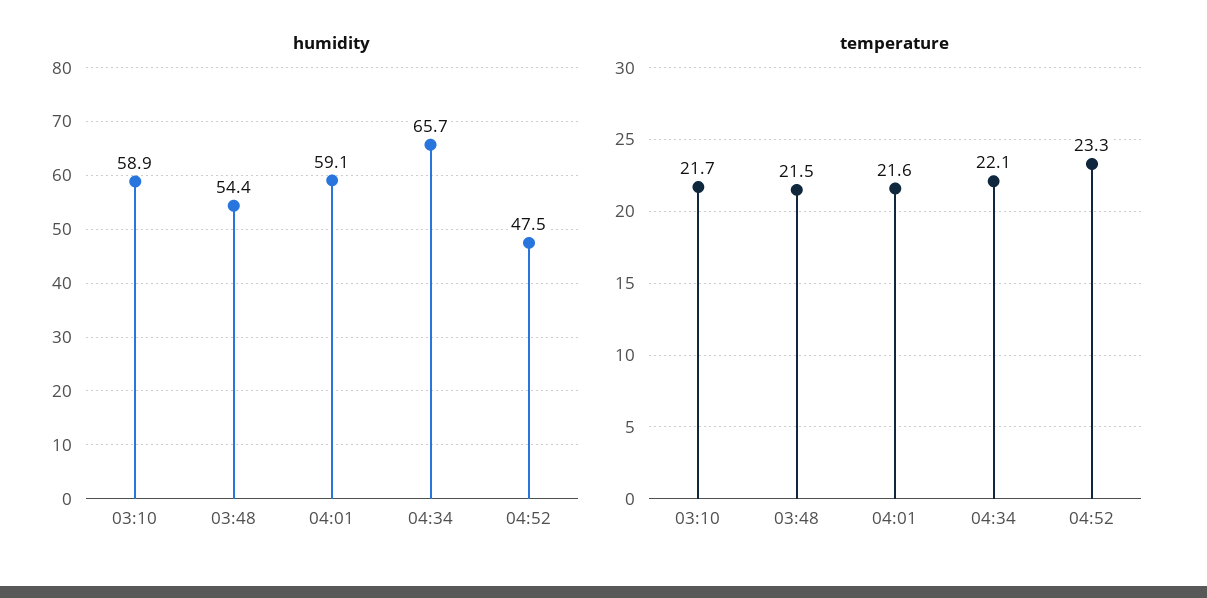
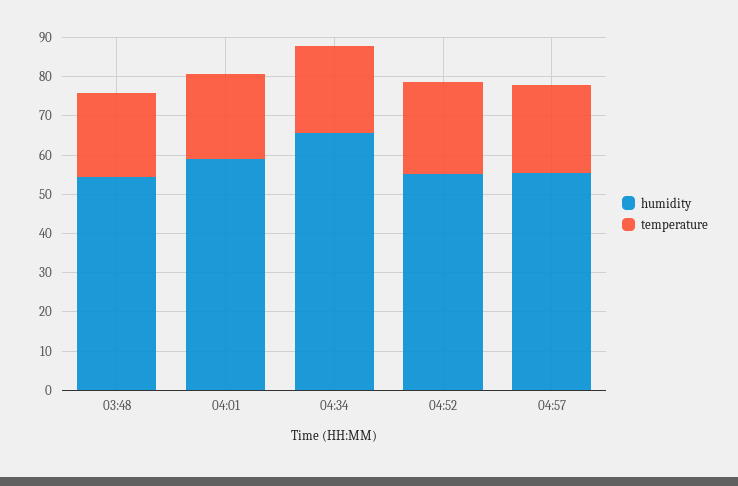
humidity, 03:10: 58.9 -> none
humidity, 04:52: 47.5 -> 55
temperature, 03:10: 21.7 -> none
humidity, 04:57: none -> 55
temperature, 04:57: none -> 22.5

